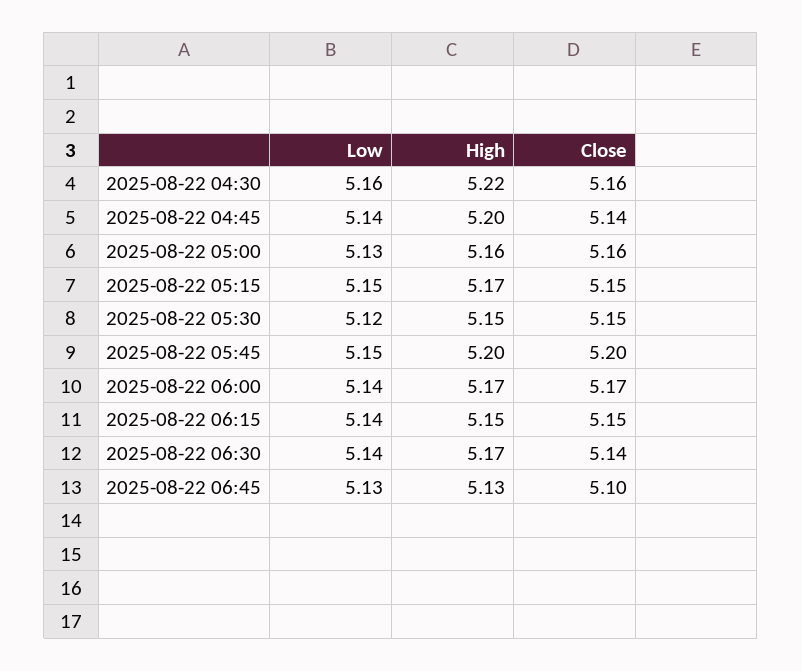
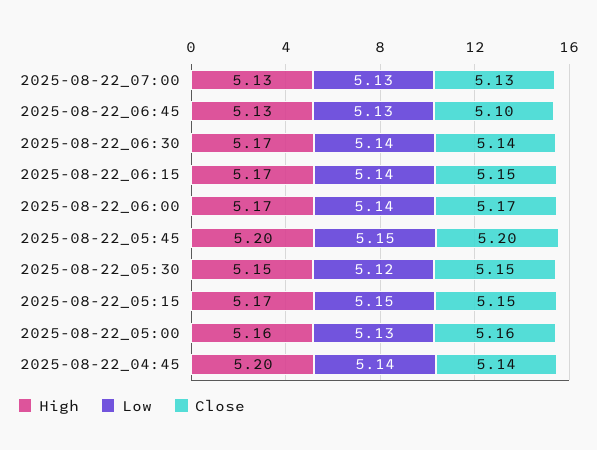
Low, 2025-08-22 04:30: 5.16 -> none
High, 2025-08-22 04:30: 5.22 -> none
Close, 2025-08-22 04:30: 5.16 -> none
High, 2025-08-22 06:15: 5.15 -> 5.17
High, 2025-08-22_07:00: none -> 5.13
Low, 2025-08-22_07:00: none -> 5.13
Close, 2025-08-22_07:00: none -> 5.13

